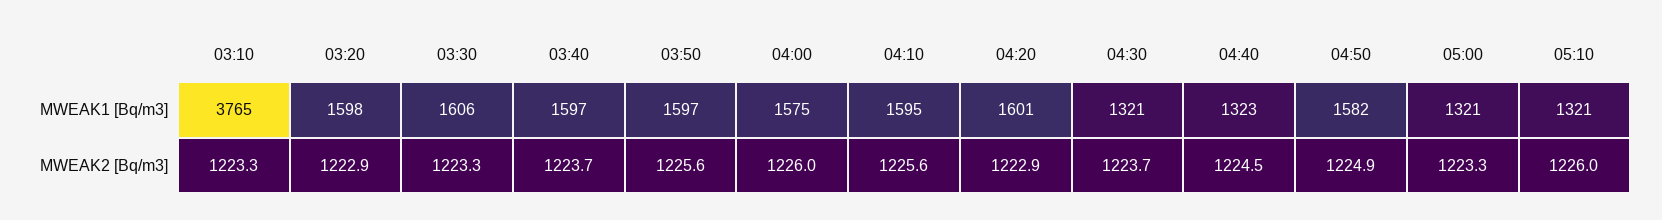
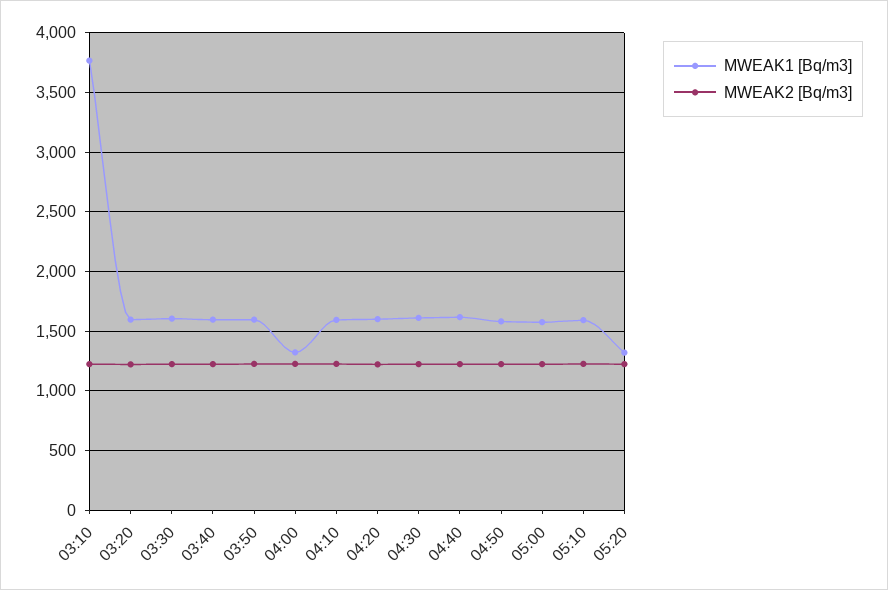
MWEAK1 [Bq/m3], 04:00: 1575 -> 1300
MWEAK1 [Bq/m3], 04:30: 1321 -> 1600
MWEAK1 [Bq/m3], 04:40: 1323 -> 1600
MWEAK1 [Bq/m3], 05:00: 1321 -> 1600
MWEAK1 [Bq/m3], 05:10: 1321 -> 1600
MWEAK1 [Bq/m3], 05:20: none -> 1300
MWEAK2 [Bq/m3], 05:20: none -> 1200

